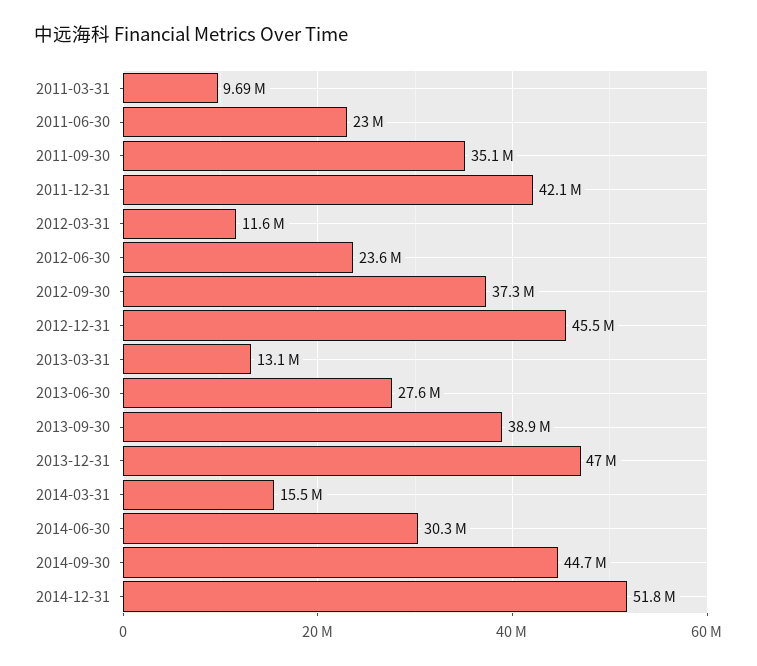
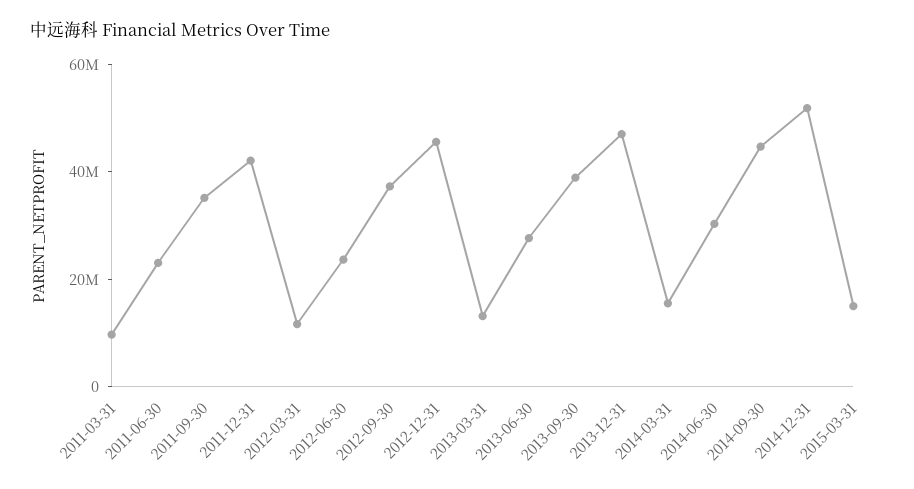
2015-03-31: none -> 15000000

